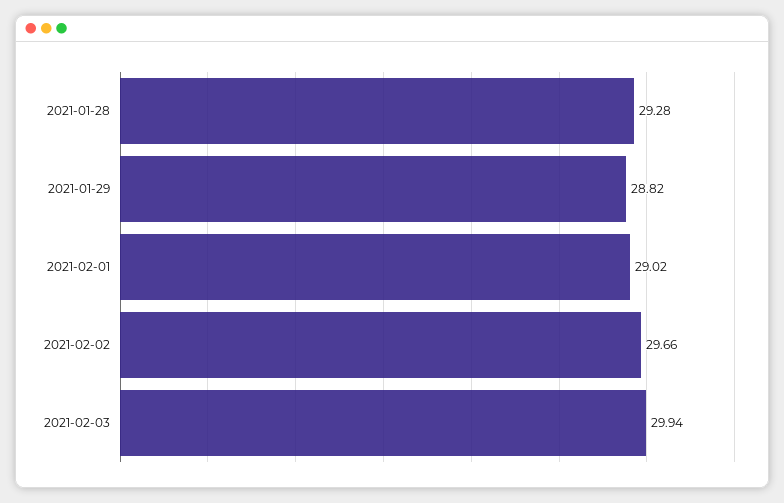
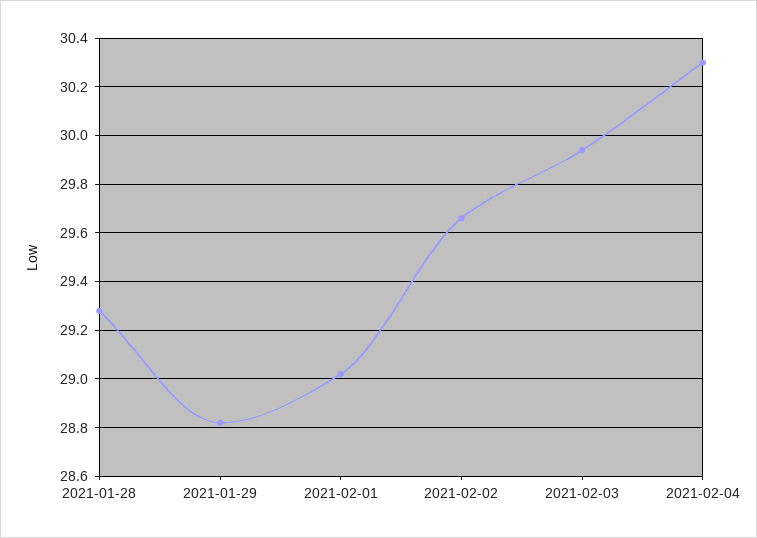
2021-02-04: none -> 30.3

